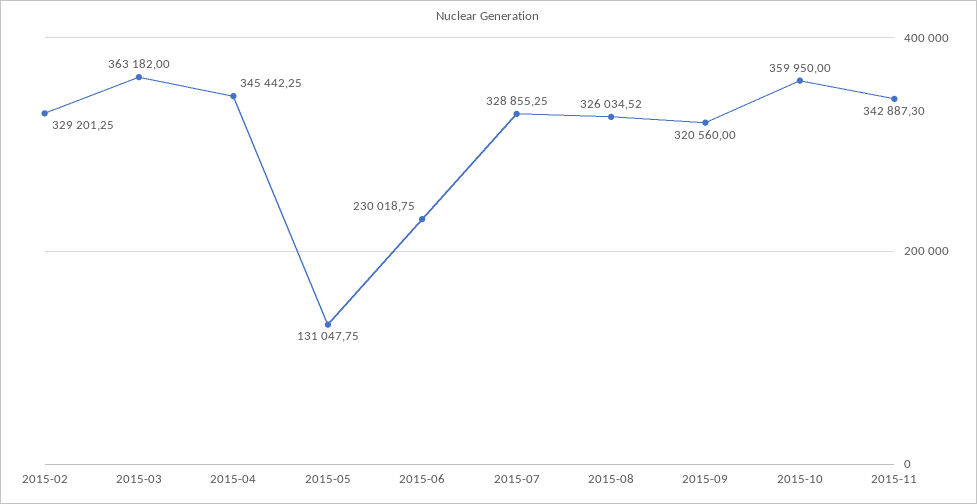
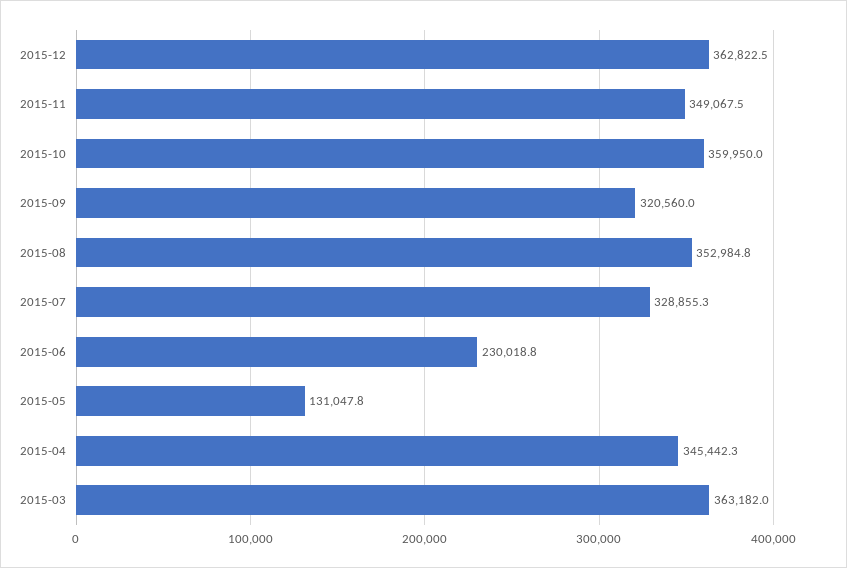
2015-02: 329201.25 -> none
2015-08: 326034.52 -> 352984.8
2015-11: 342887.3 -> 349067.5
2015-12: none -> 362822.5

